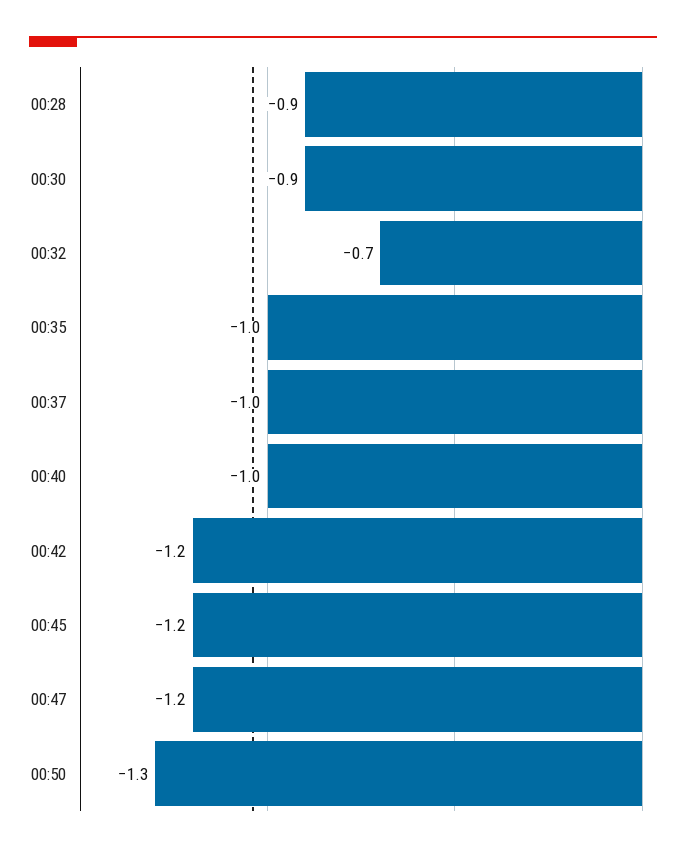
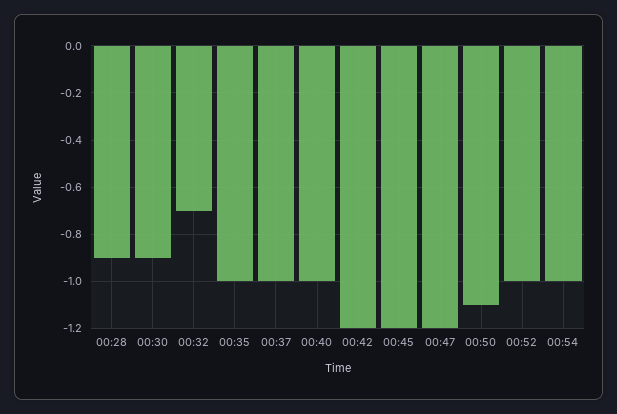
00:50: -1.3 -> -1.1
00:52: none -> -1
00:54: none -> -1

